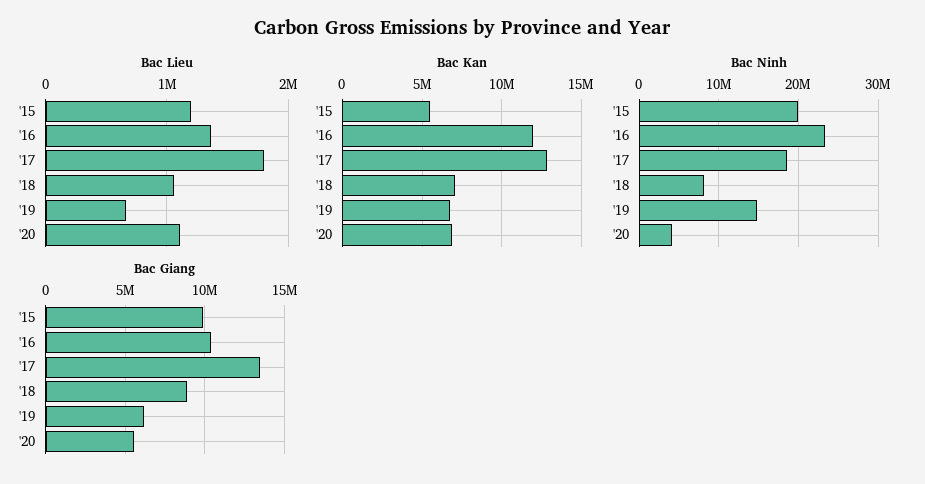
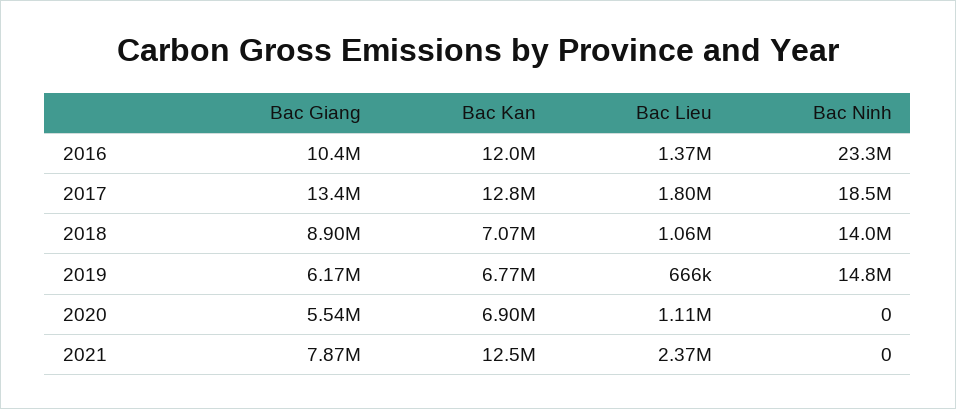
Bac Lieu, '15: 1200000 -> none
Bac Kan, '15: 5500000 -> none
Bac Ninh, '15: 20000000 -> none
Bac Ninh, '18: 8000000 -> 14000000
Bac Ninh, '20: 4000000 -> 0
Bac Giang, '15: 10000000 -> none
Bac Giang, 2021: none -> 7870000
Bac Kan, 2021: none -> 12500000
Bac Lieu, 2021: none -> 2370000
Bac Ninh, 2021: none -> 0

